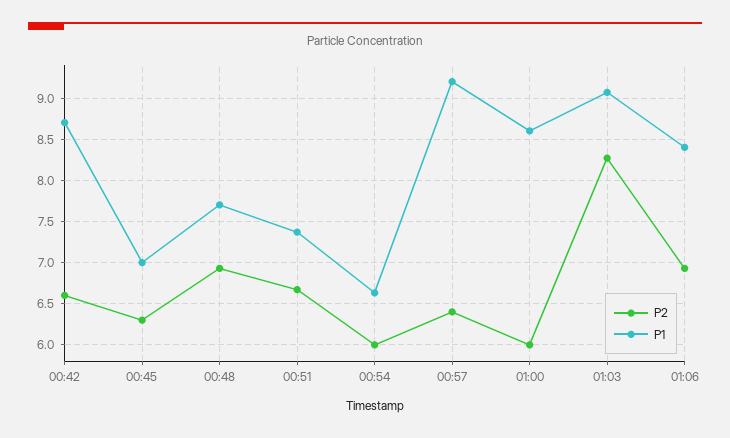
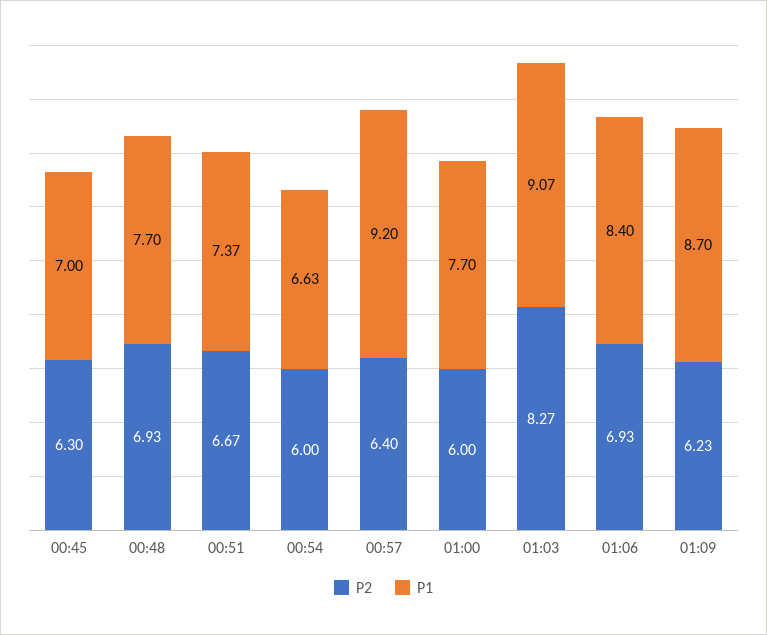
P2, 00:42: 6.6 -> none
P1, 00:42: 8.7 -> none
P1, 01:00: 8.6 -> 7.7
P2, 01:09: none -> 6.23
P1, 01:09: none -> 8.7

